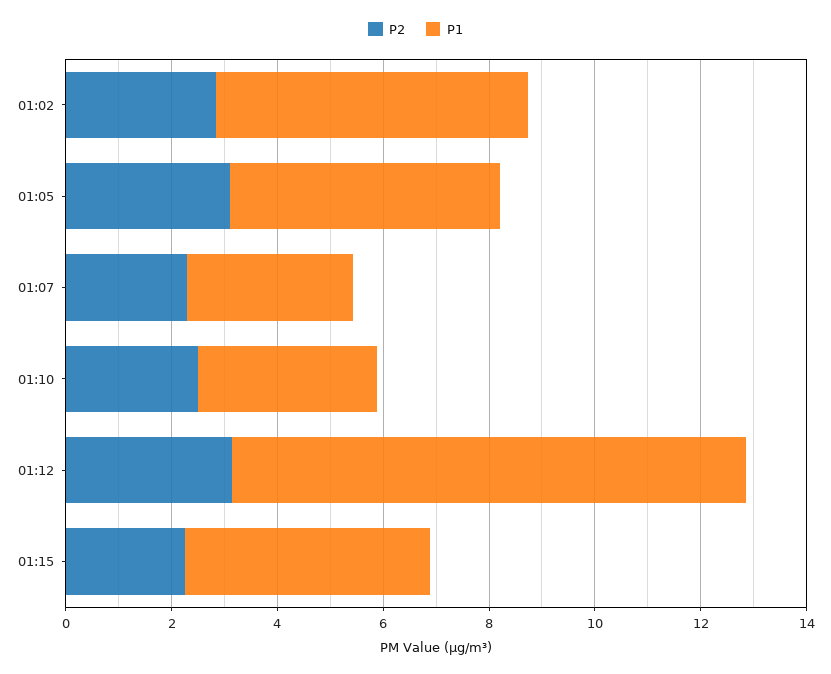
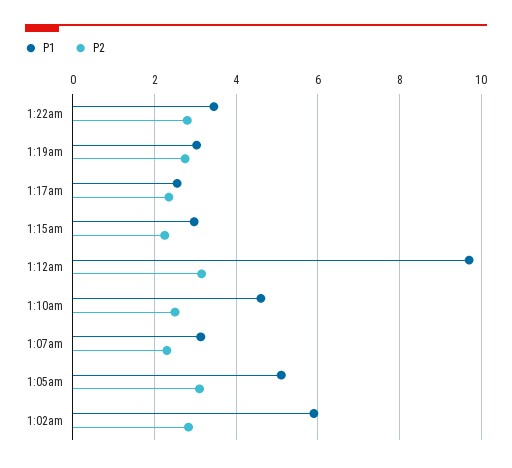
P1, 01:10: 3.5 -> 4.6
P1, 01:15: 4.5 -> 3
P1, 1:22am: none -> 3.4
P2, 1:22am: none -> 2.8
P1, 1:19am: none -> 3
P2, 1:19am: none -> 2.8
P1, 1:17am: none -> 2.6
P2, 1:17am: none -> 2.4

